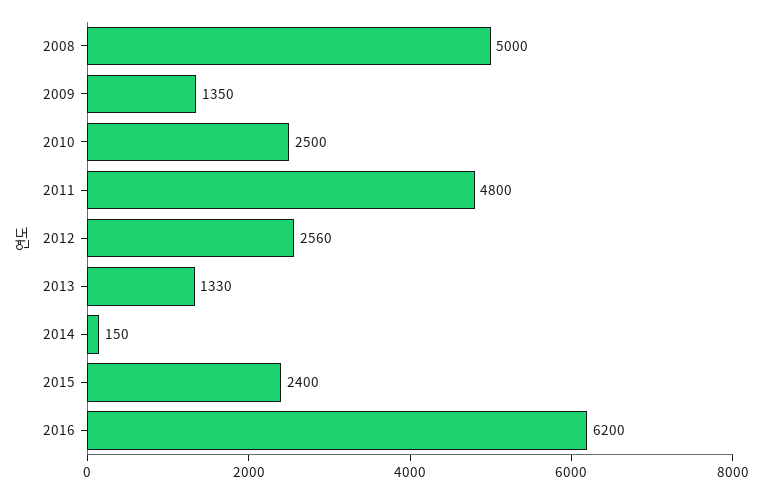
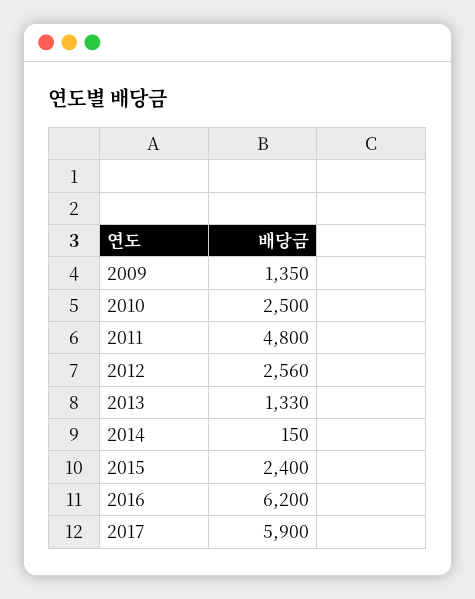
2008: 5000 -> none
2017: none -> 5900

